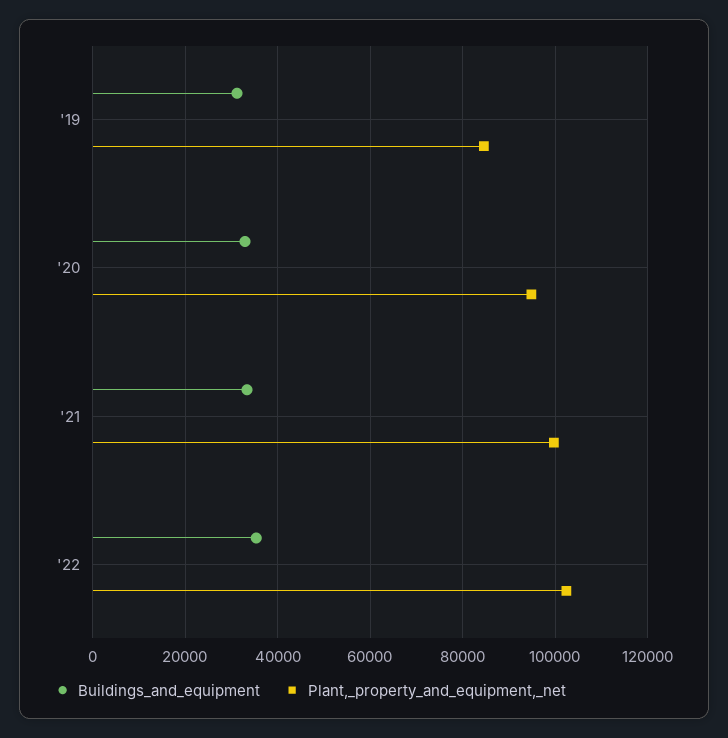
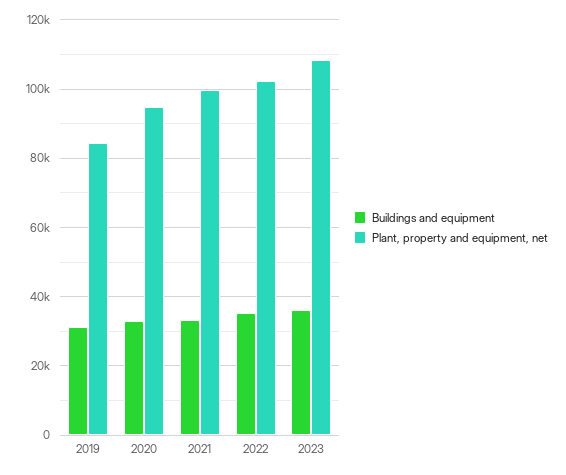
Buildings_and_equipment, 2023: none -> 36000
Plant,_property_and_equipment,_net, 2023: none -> 108000

